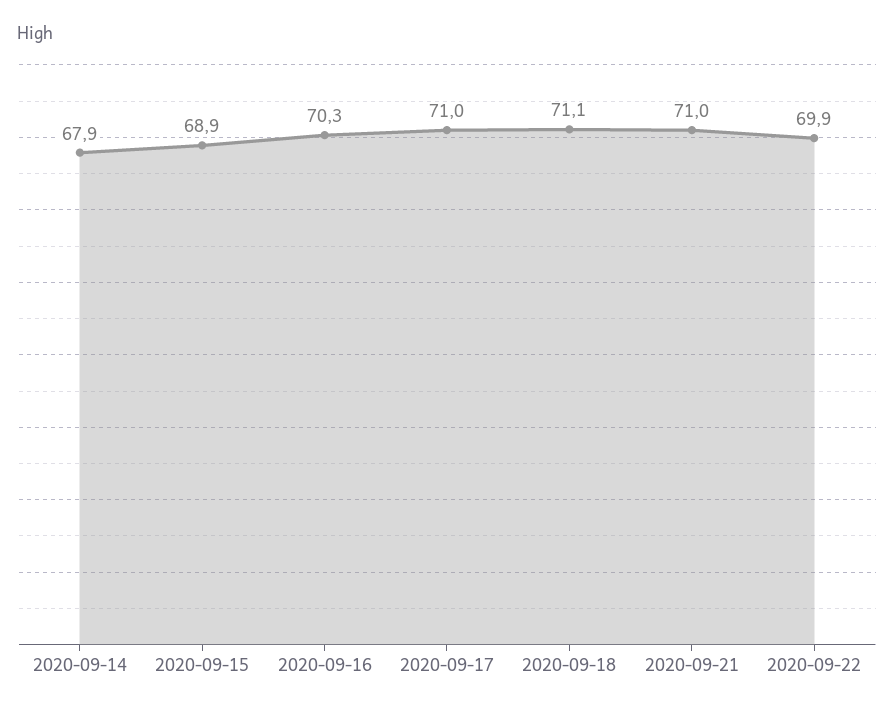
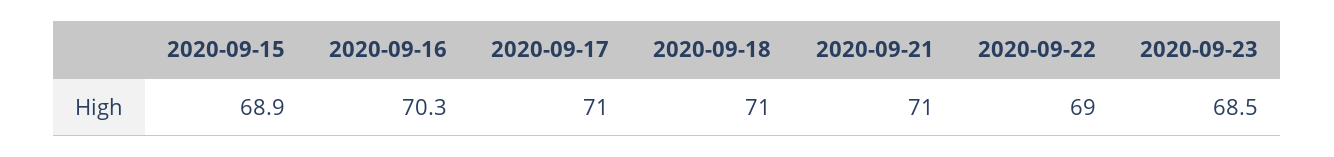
2020-09-14: 67.9 -> none
2020-09-18: 71.1 -> 71
2020-09-22: 69.9 -> 69
2020-09-23: none -> 68.5

